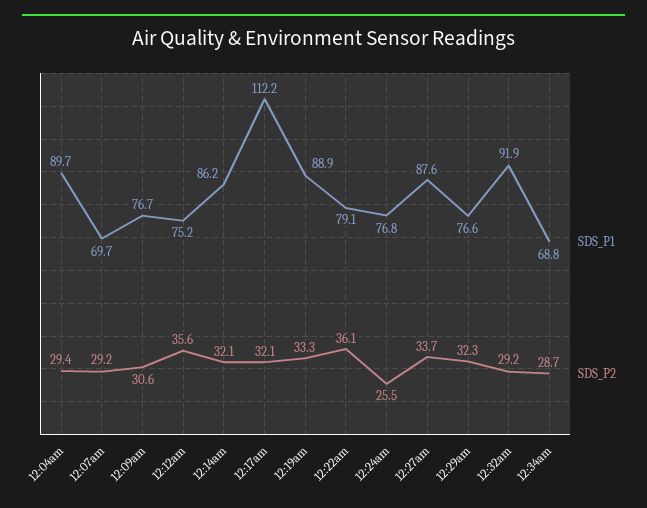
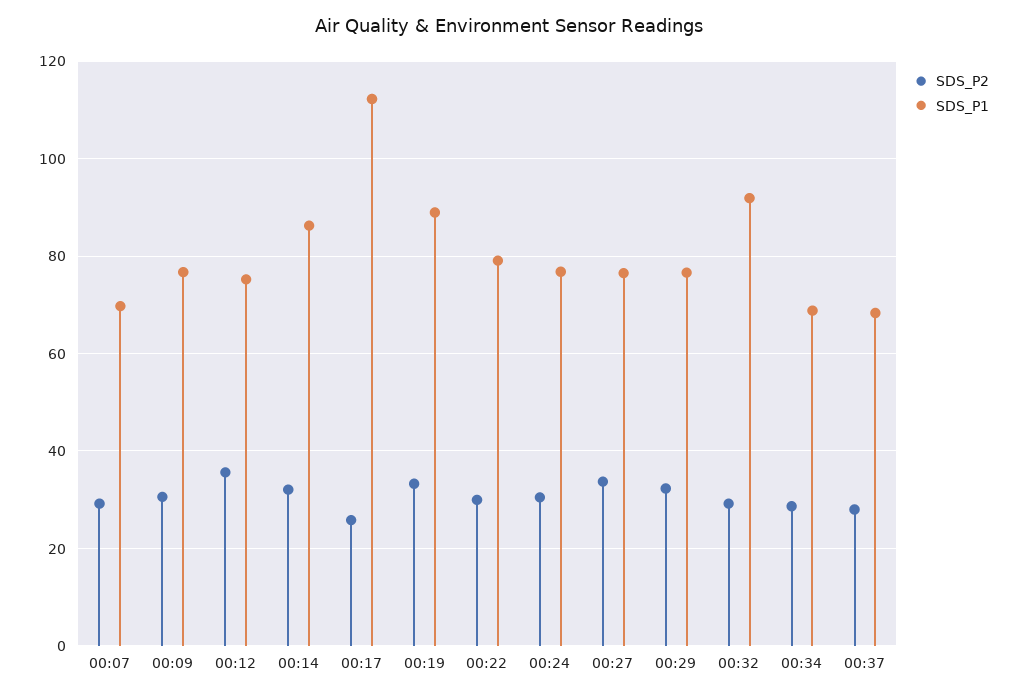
SDS_P1, 12:04am: 89.7 -> none
SDS_P2, 12:04am: 29.4 -> none
SDS_P2, 12:17am: 32.1 -> 26
SDS_P2, 12:22am: 36.1 -> 30
SDS_P2, 12:24am: 25.5 -> 30
SDS_P1, 12:27am: 87.6 -> 76
SDS_P2, 00:37: none -> 28
SDS_P1, 00:37: none -> 68

